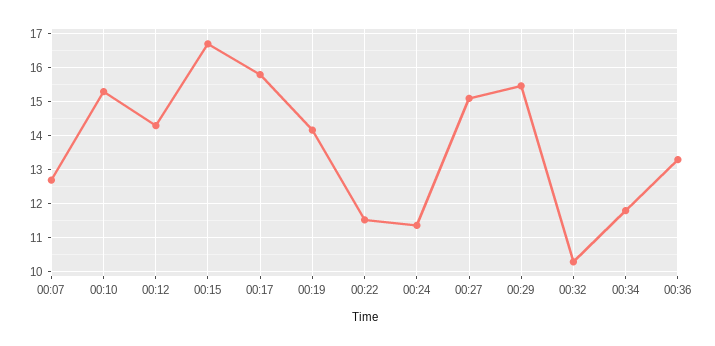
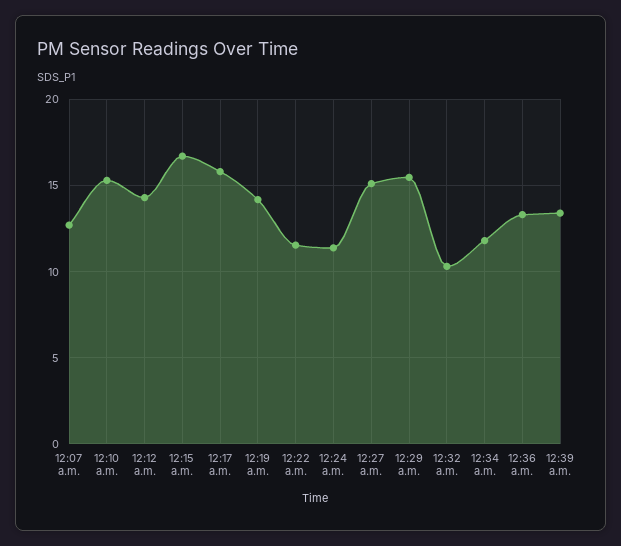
12:39 a.m.: none -> 13.5

